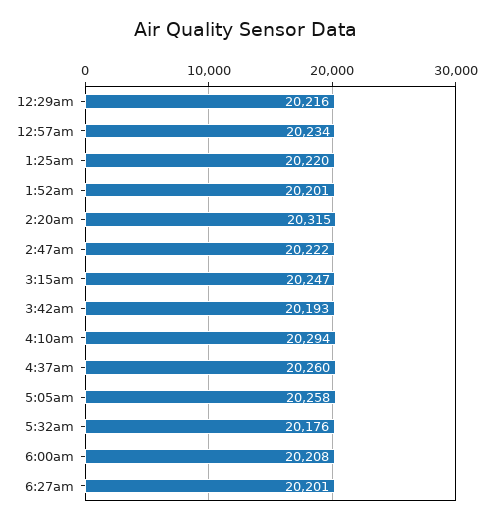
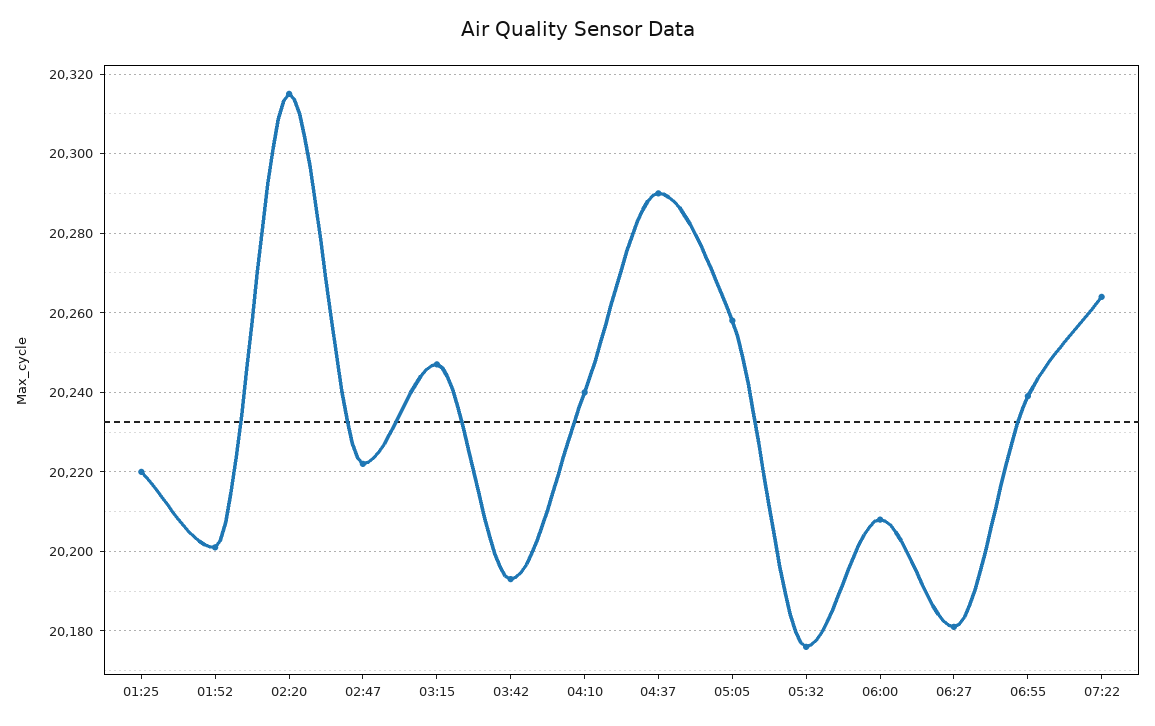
12:29am: 20216 -> none
12:57am: 20234 -> none
4:10am: 20294 -> 20240
4:37am: 20260 -> 20290
6:27am: 20201 -> 20180
06:55: none -> 20240
07:22: none -> 20265

